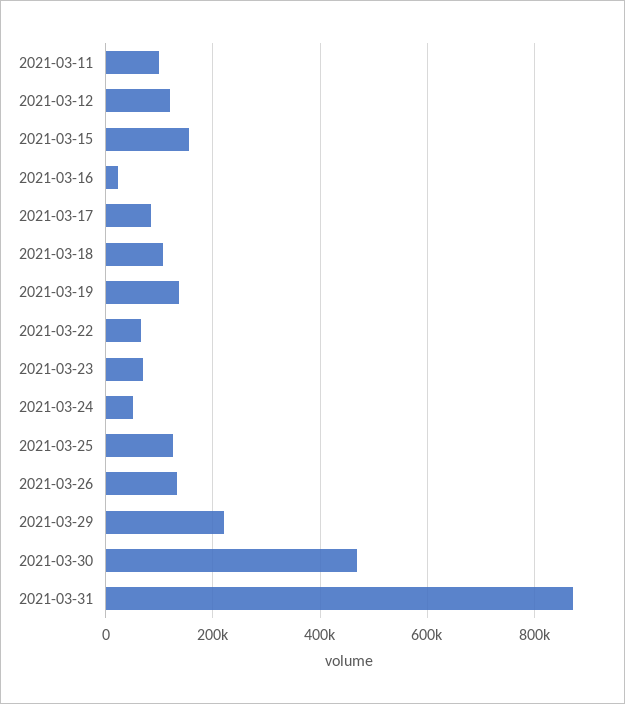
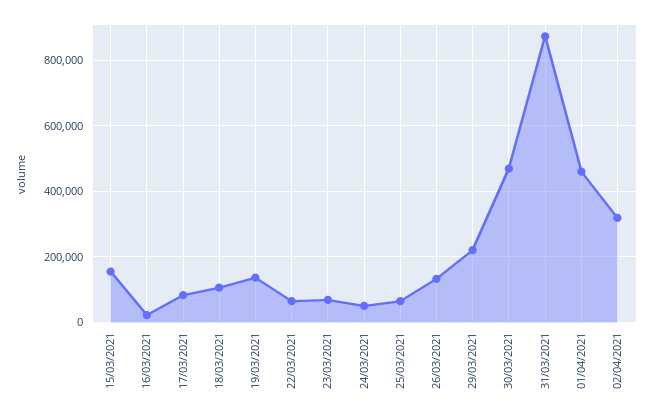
2021-03-11: 100000 -> none
2021-03-12: 120000 -> none
2021-03-25: 120000 -> 60000
01/04/2021: none -> 460000
02/04/2021: none -> 320000

